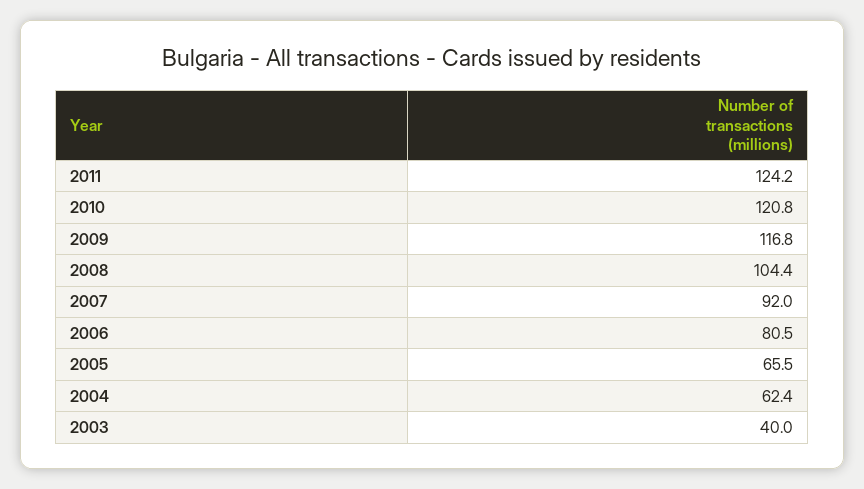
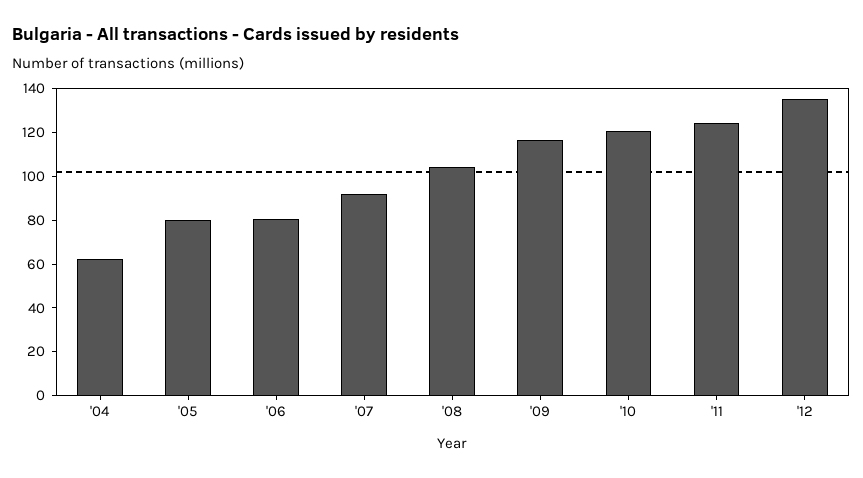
2005: 65.5 -> 80
2003: 40 -> none
'12: none -> 135

